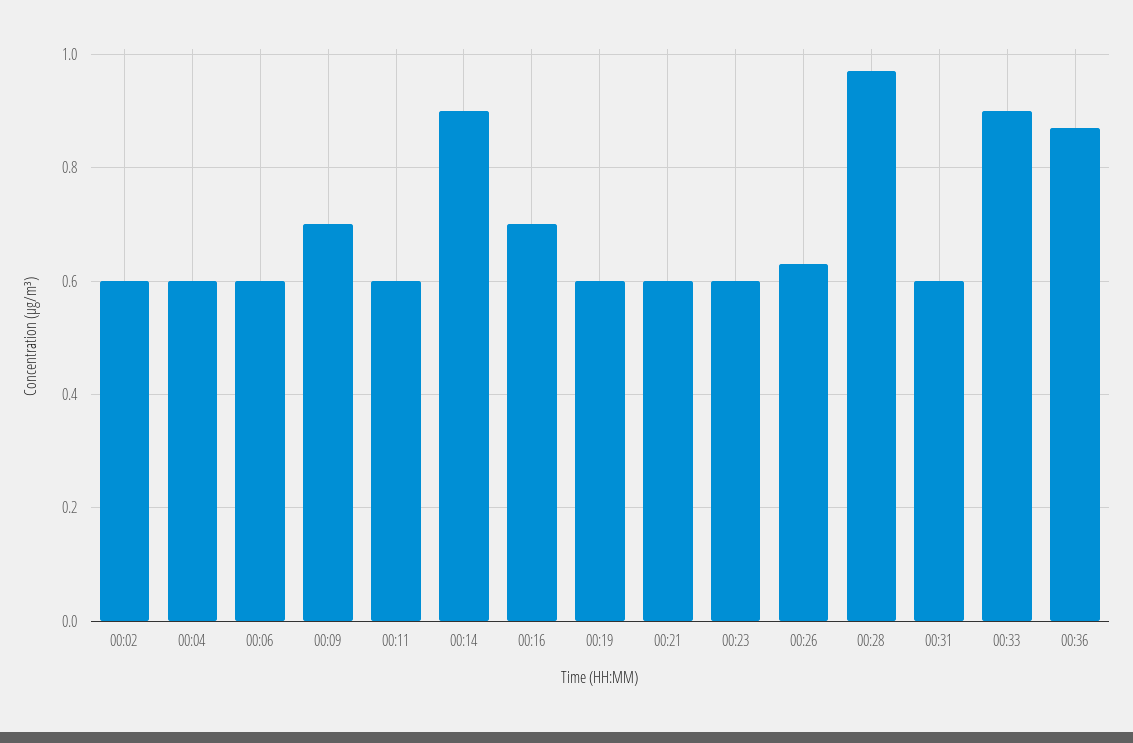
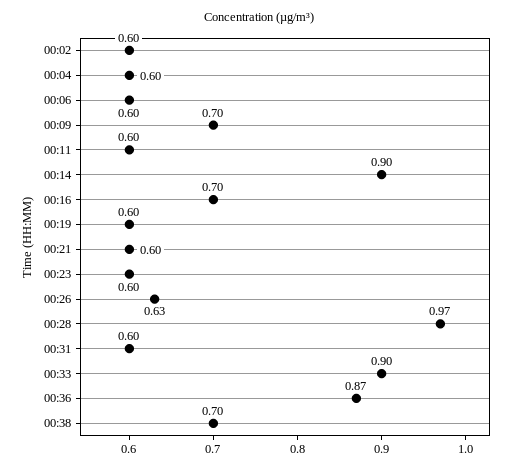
00:38: none -> 0.7

